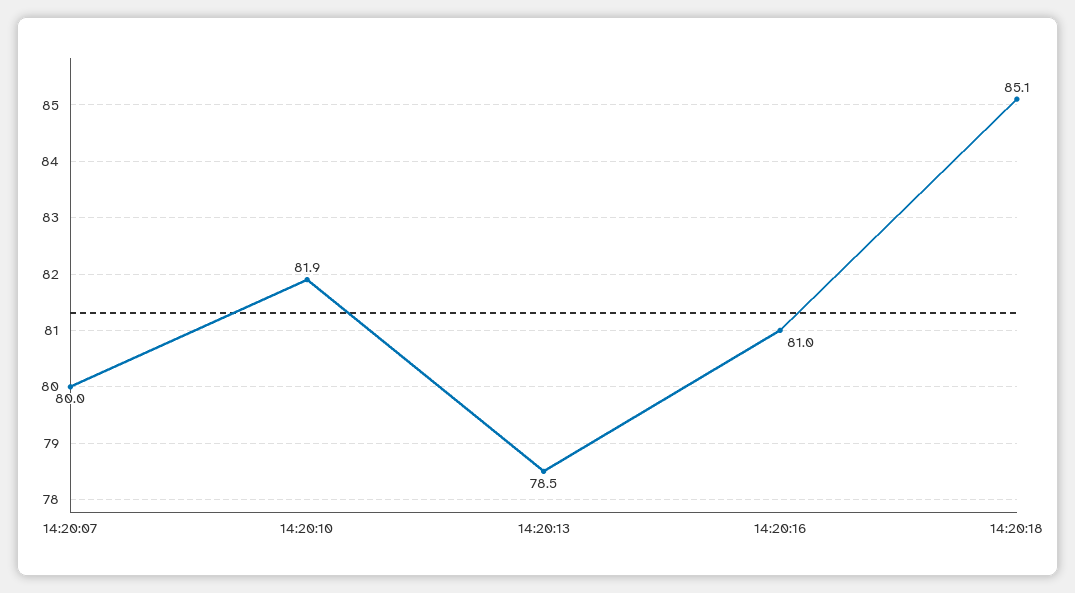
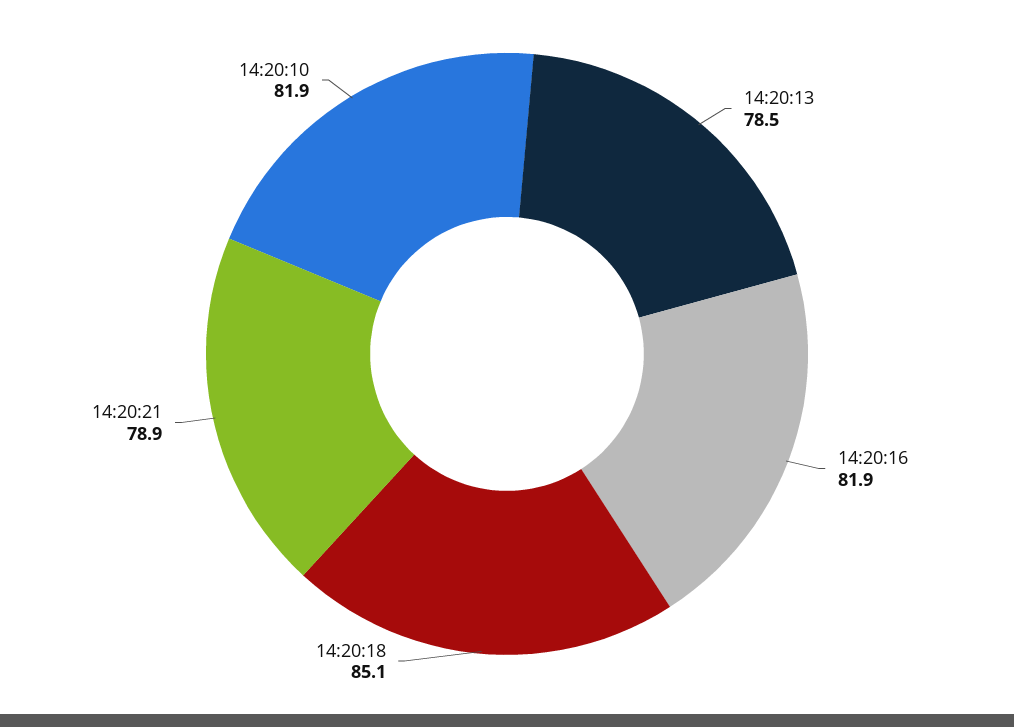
14:20:07: 80 -> none
14:20:16: 81 -> 81.9
14:20:21: none -> 78.9

